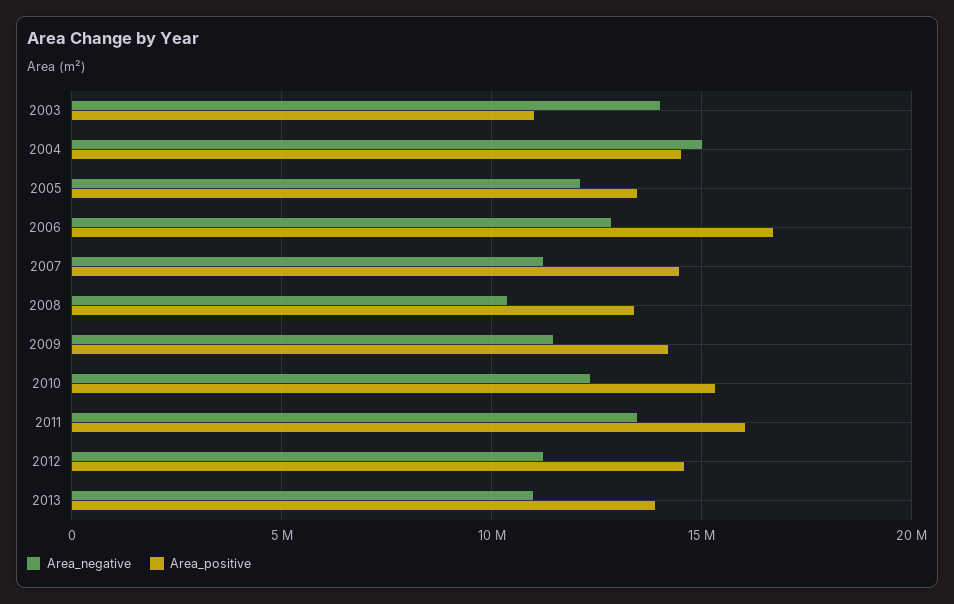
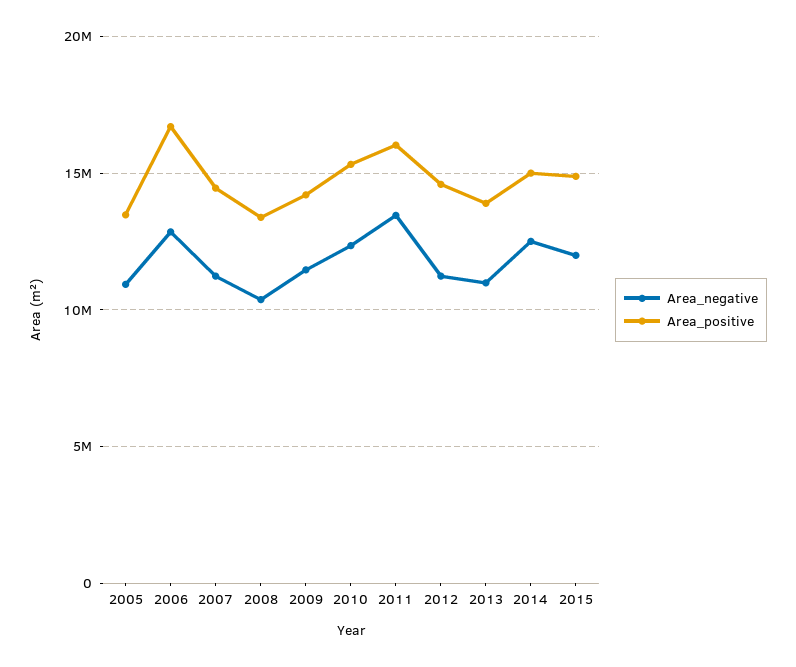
Area_negative, 2003: 14000000 -> none
Area_positive, 2003: 11000000 -> none
Area_negative, 2004: 15000000 -> none
Area_positive, 2004: 14500000 -> none
Area_negative, 2005: 12000000 -> 11000000
Area_negative, 2014: none -> 12500000
Area_positive, 2014: none -> 15000000
Area_negative, 2015: none -> 12000000
Area_positive, 2015: none -> 15000000

